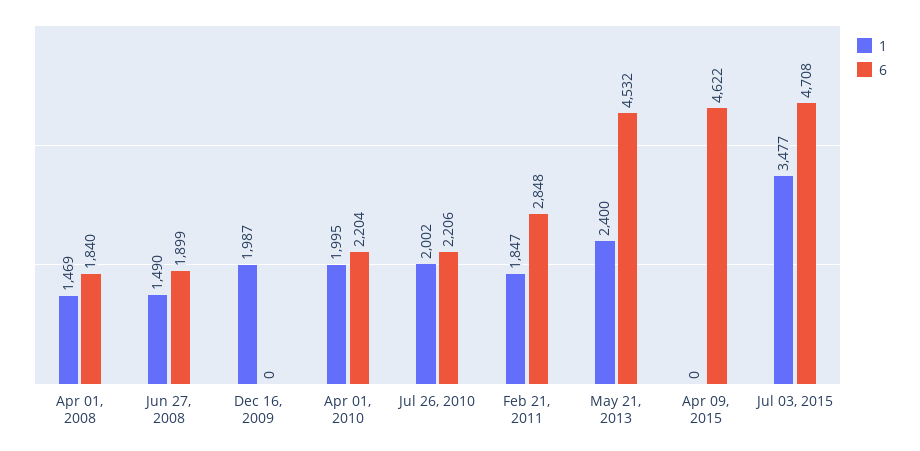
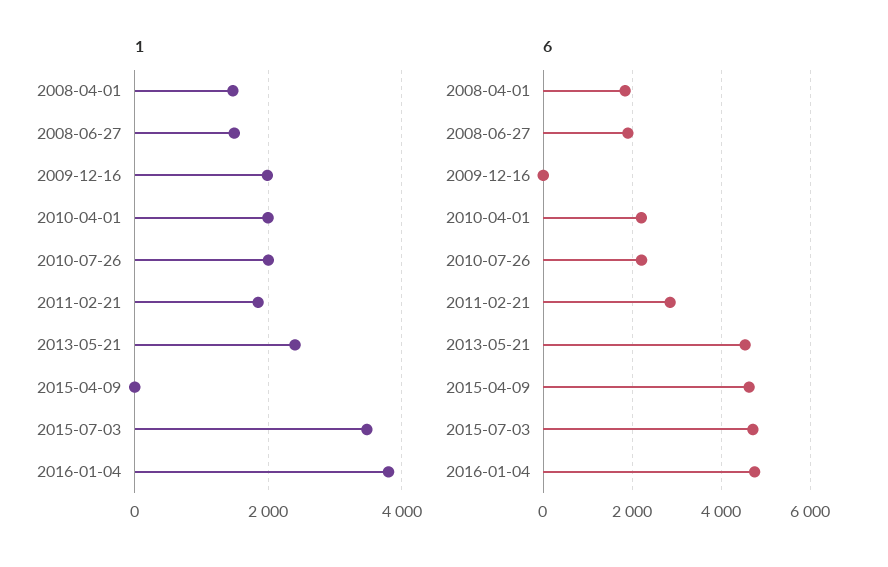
1, 2016-01-04: none -> 3800
6, 2016-01-04: none -> 4800

